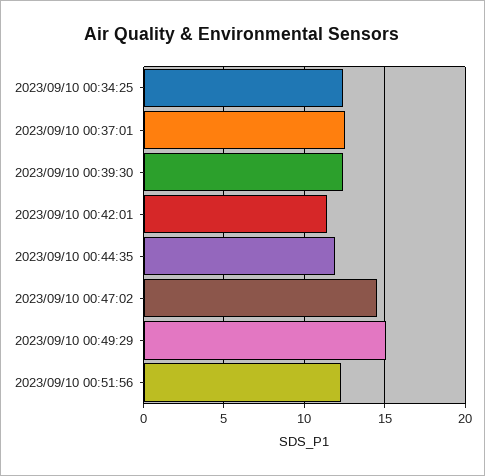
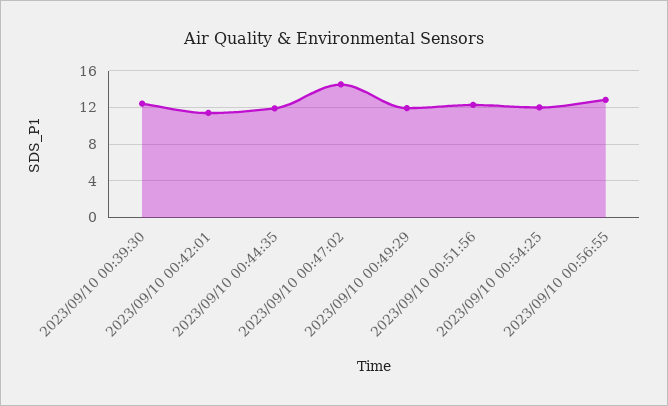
2023/09/10 00:34:25: 12.5 -> none
2023/09/10 00:37:01: 12.5 -> none
2023/09/10 00:49:29: 15 -> 12
2023/09/10 00:54:25: none -> 12
2023/09/10 00:56:55: none -> 13

